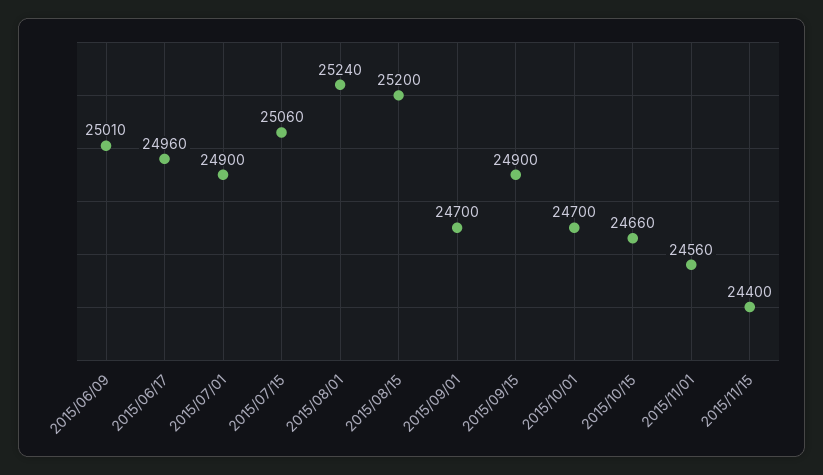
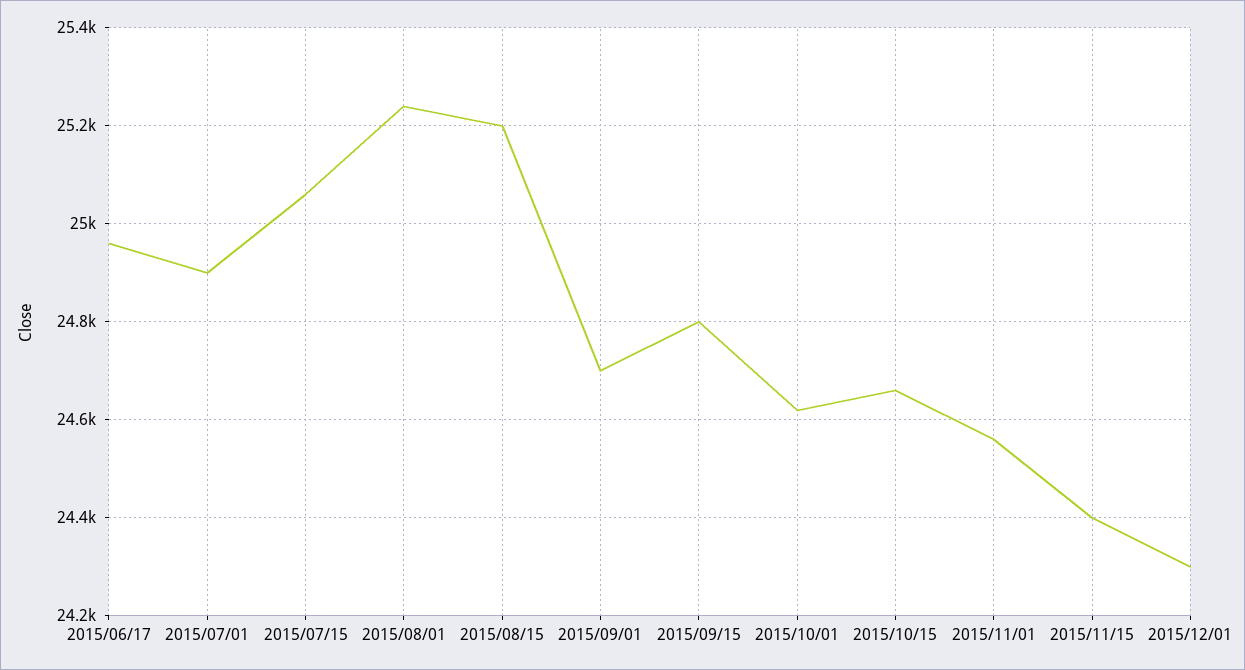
2015/06/09: 25010 -> none
2015/09/15: 24900 -> 24800
2015/10/01: 24700 -> 24620
2015/12/01: none -> 24300

